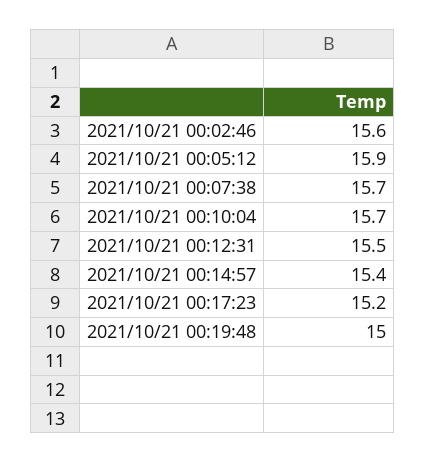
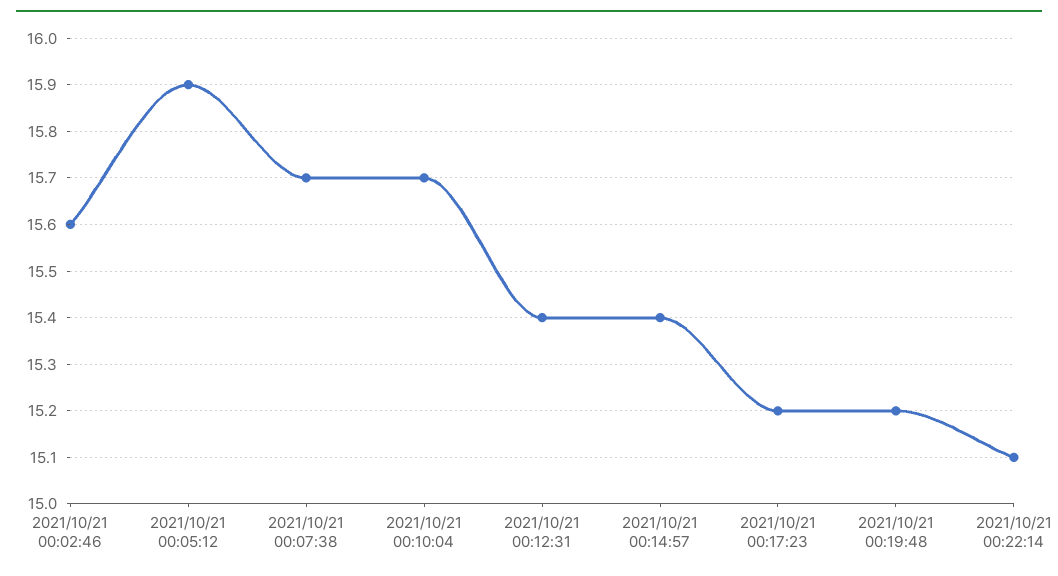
2021/10/21 00:12:31: 15.5 -> 15.4
2021/10/21 00:19:48: 15 -> 15.2
2021/10/21 00:22:14: none -> 15.1

